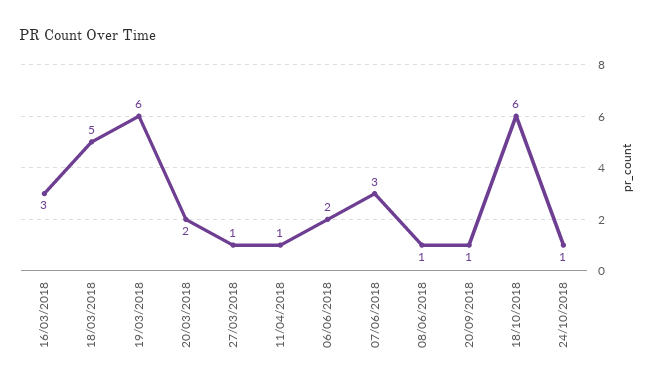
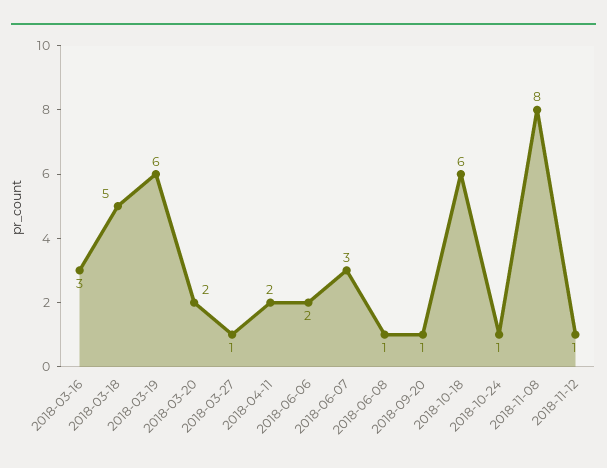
11/04/2018: 1 -> 2
2018-11-08: none -> 8
2018-11-12: none -> 1

